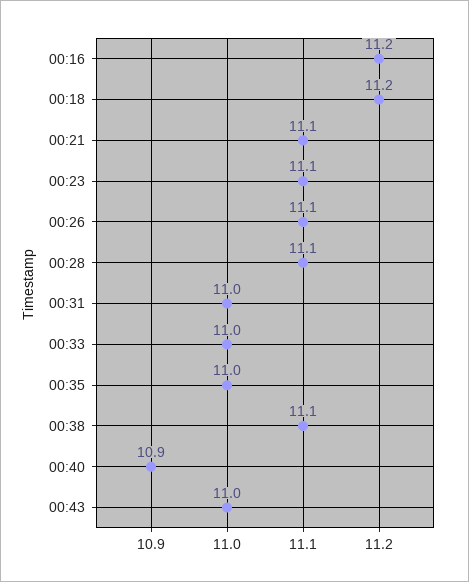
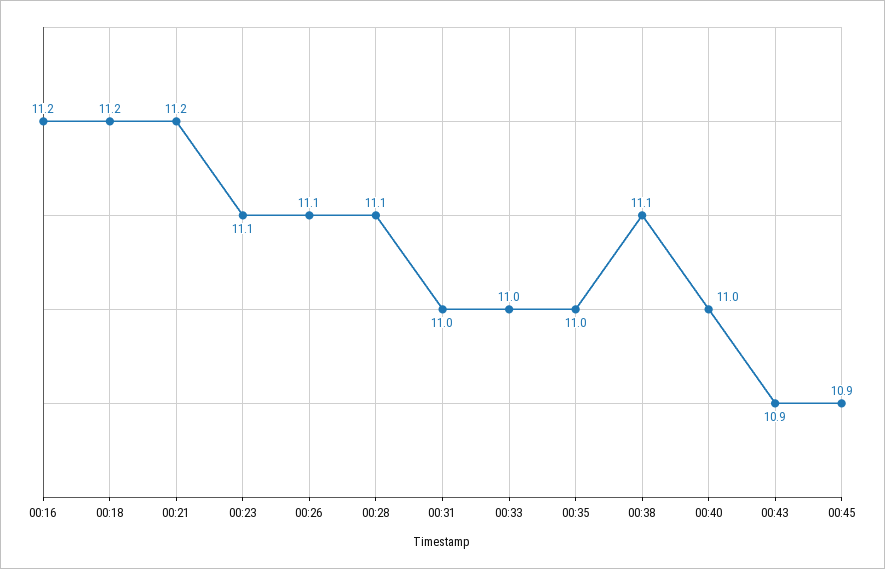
00:21: 11.1 -> 11.2
00:40: 10.9 -> 11
00:43: 11 -> 10.9
00:45: none -> 10.9

